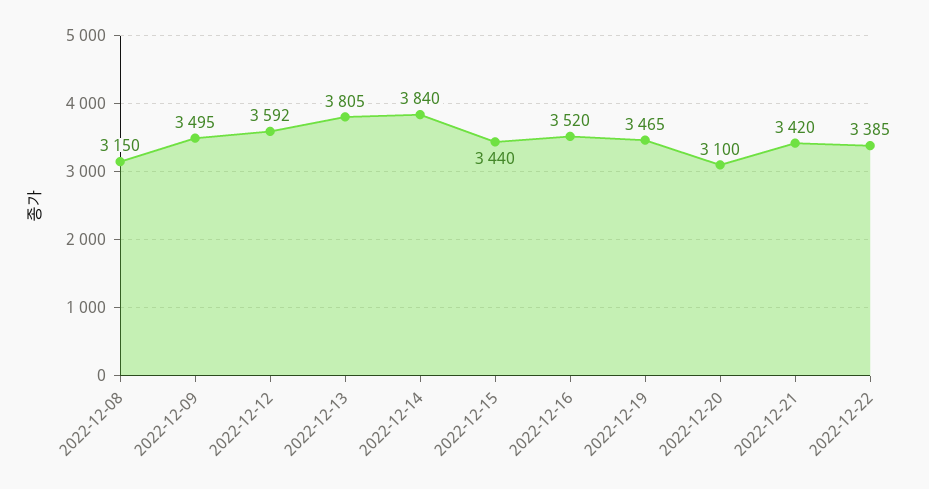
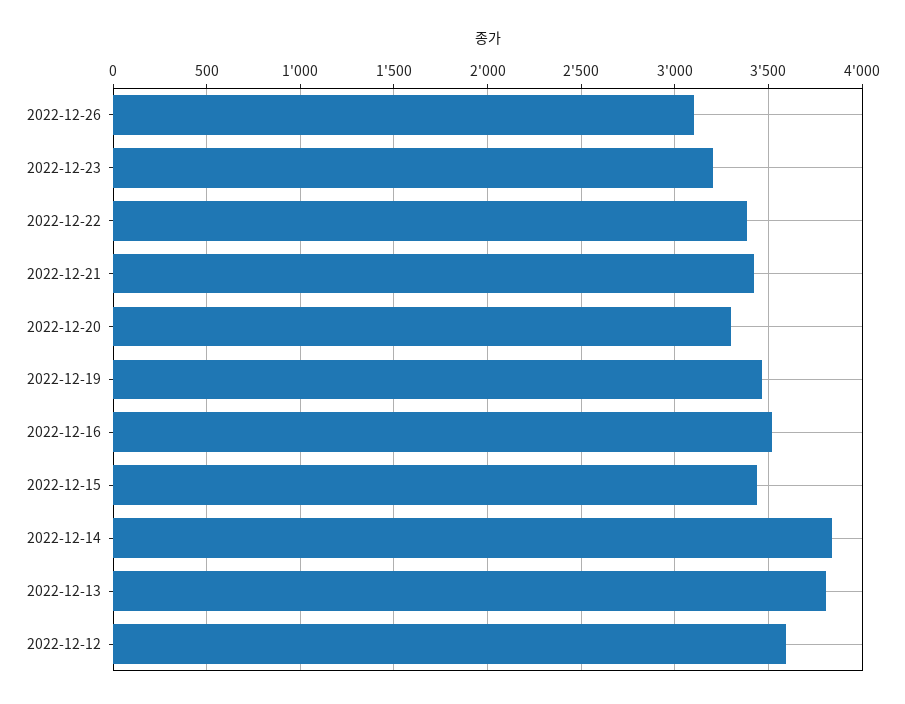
2022-12-08: 3150 -> none
2022-12-09: 3495 -> none
2022-12-20: 3100 -> 3300
2022-12-26: none -> 3100
2022-12-23: none -> 3200

